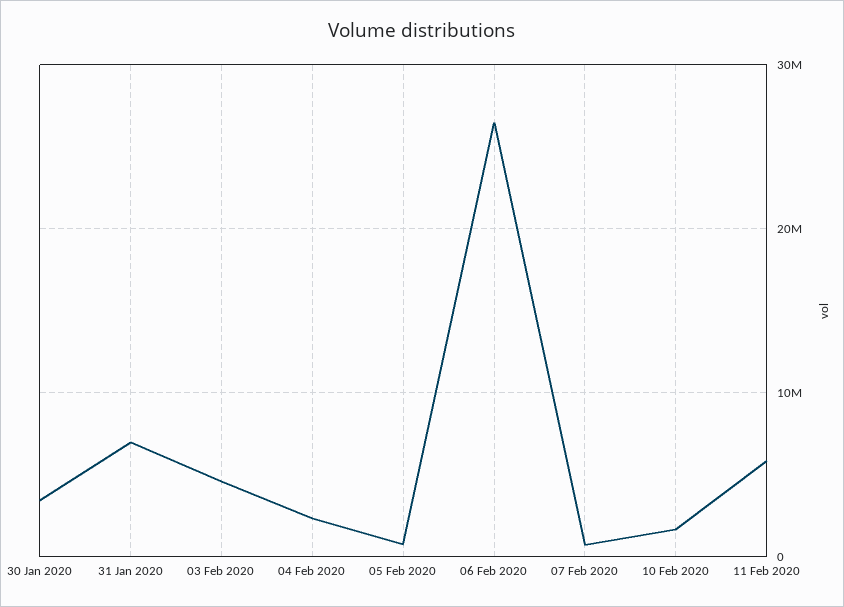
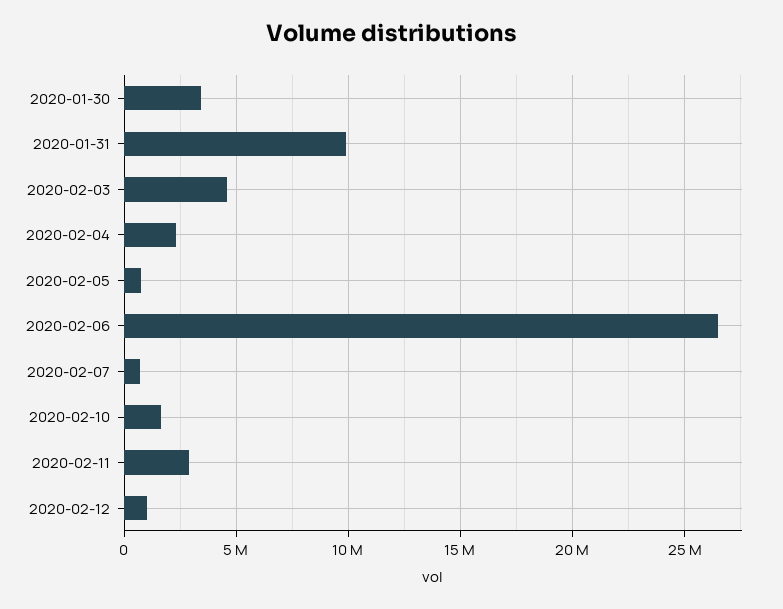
31 Jan 2020: 7000000 -> 10000000
11 Feb 2020: 6000000 -> 3000000
2020-02-12: none -> 1000000

